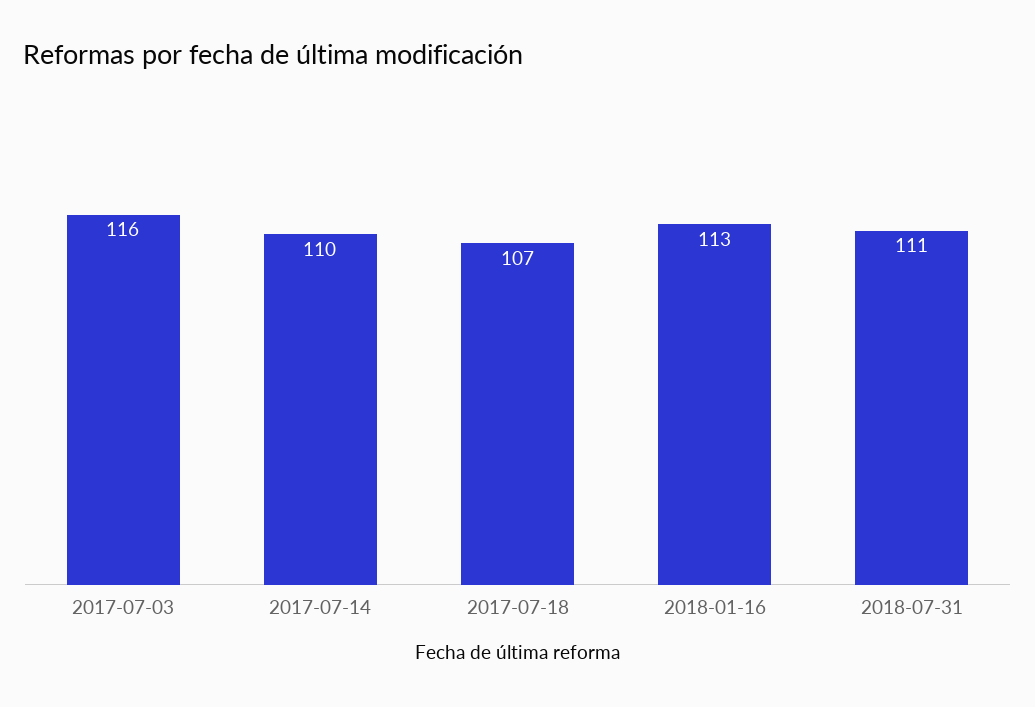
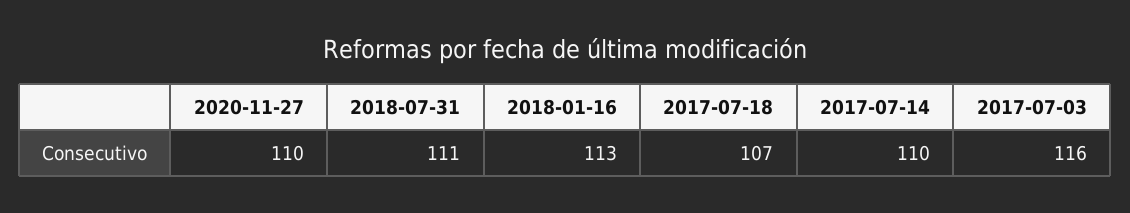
2020-11-27: none -> 110

